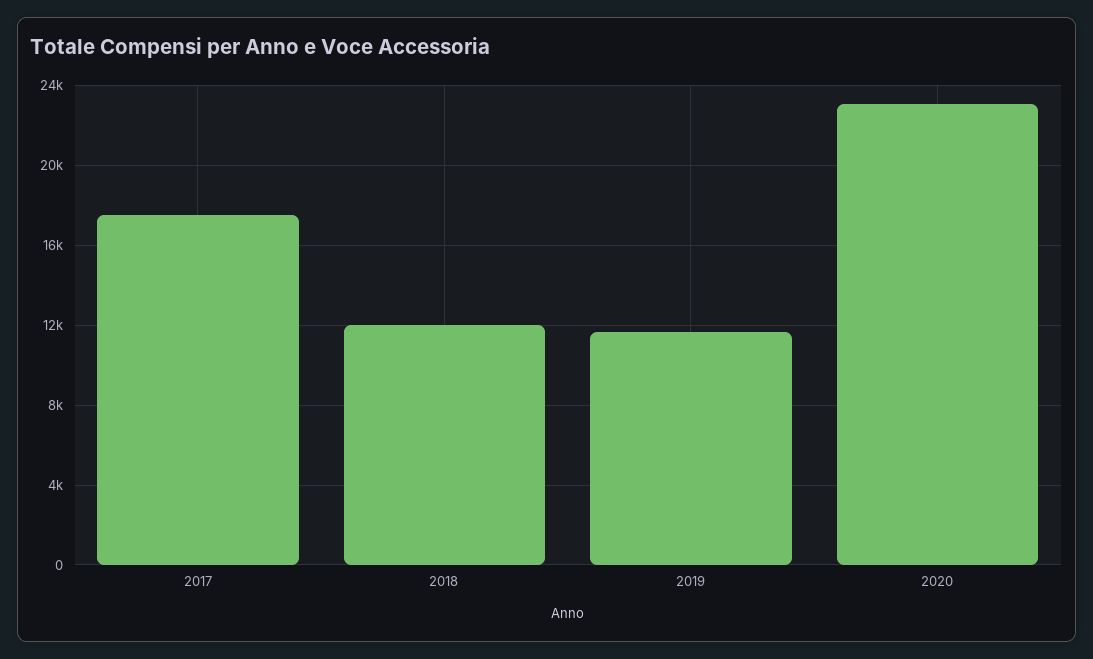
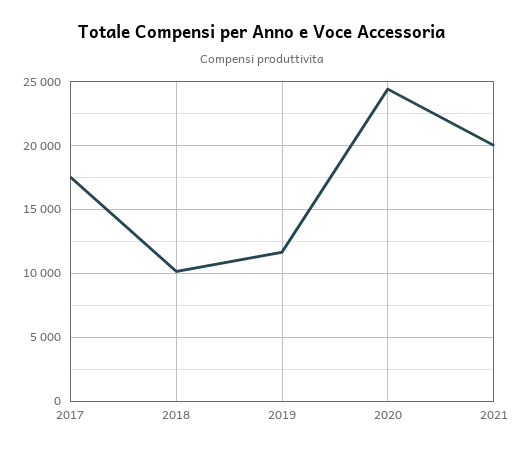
2018: 12000 -> 10000
2020: 23000 -> 24500
2021: none -> 20000

